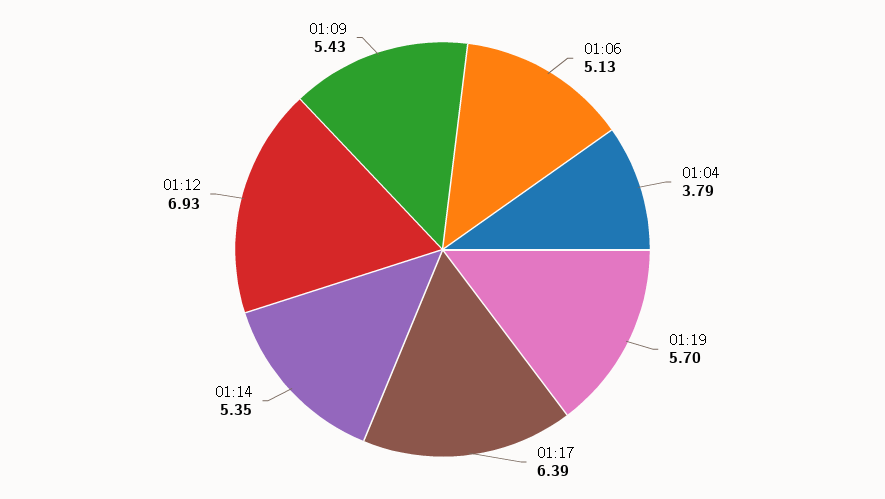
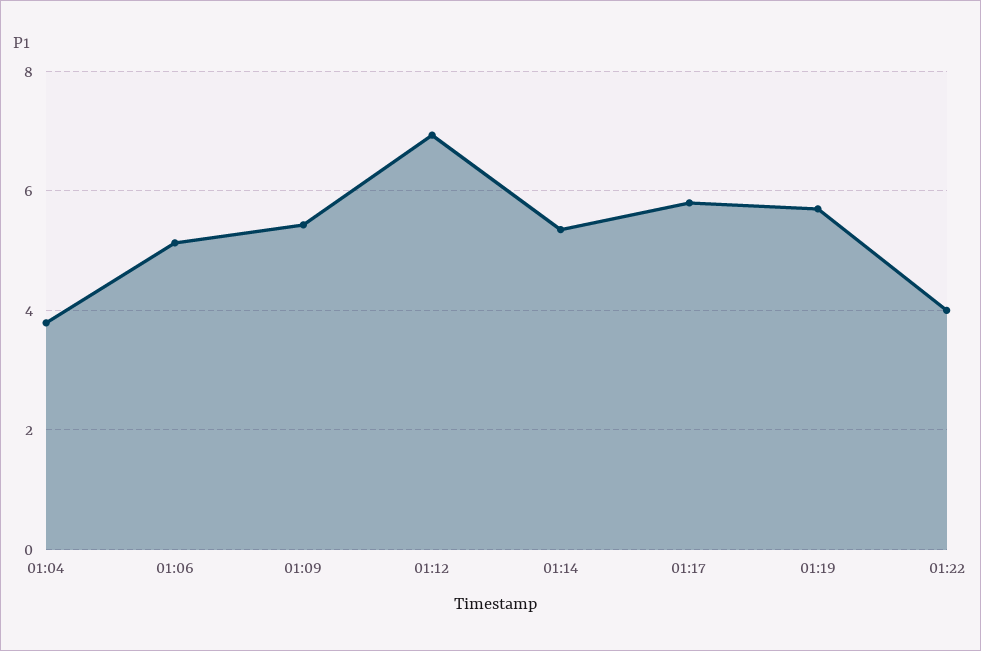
01:17: 6.39 -> 5.8
01:22: none -> 4

